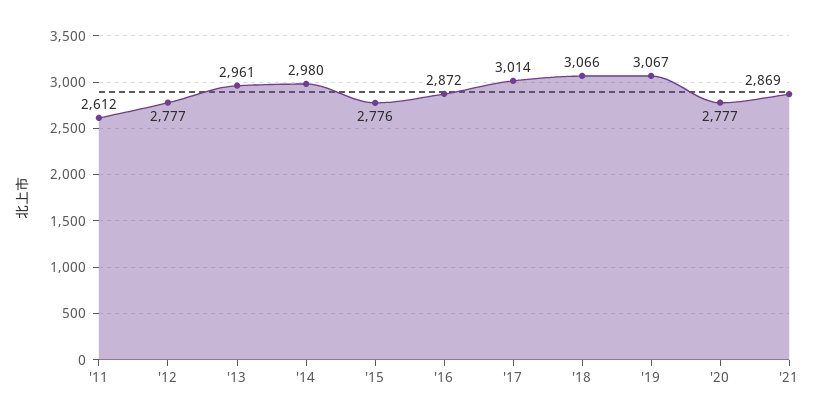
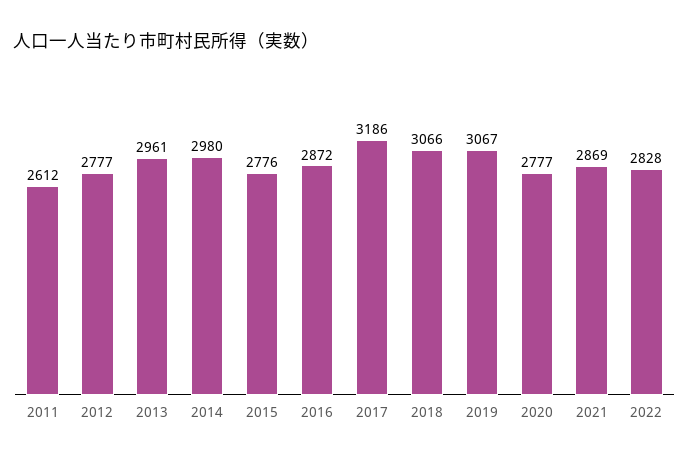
'17: 3014 -> 3186
2022: none -> 2828

